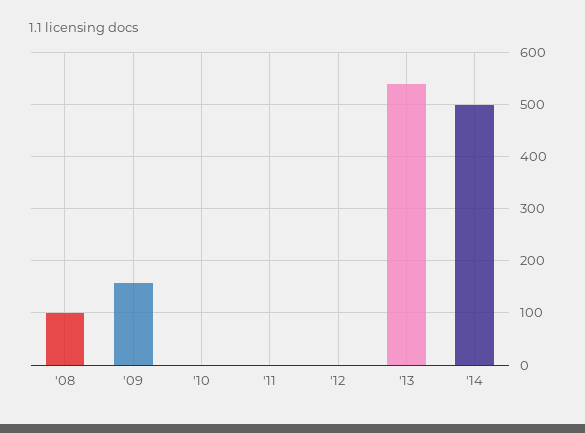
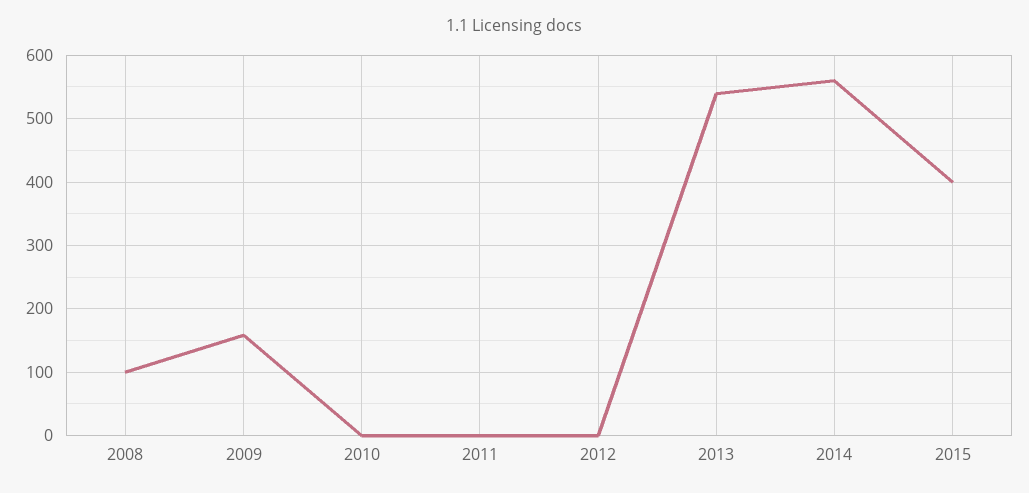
'14: 500 -> 560
2015: none -> 400

